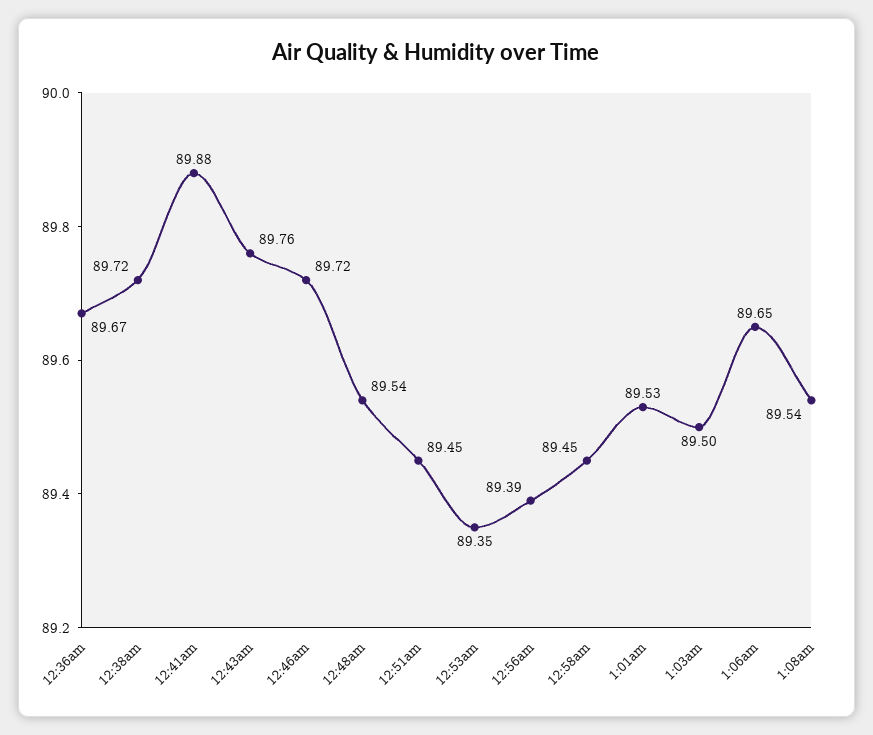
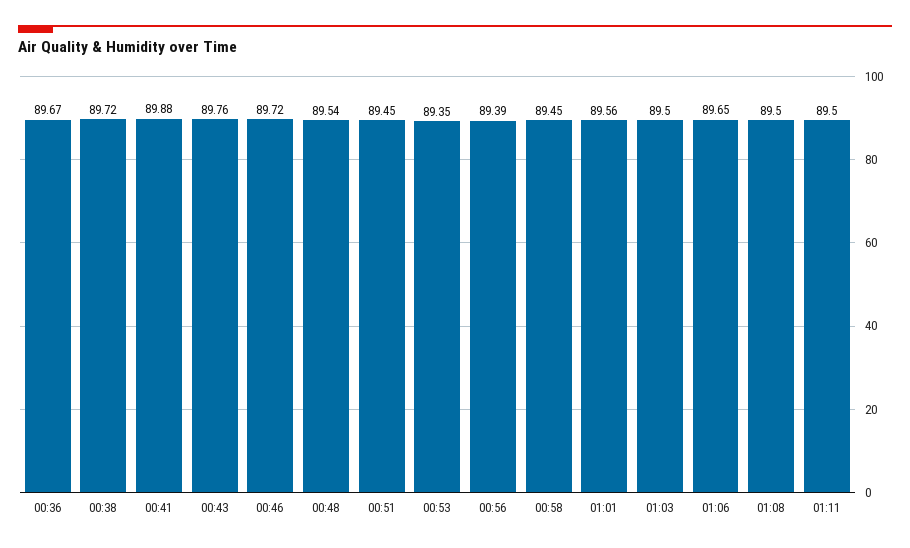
1:01am: 89.53 -> 89.56
1:08am: 89.54 -> 89.5
01:11: none -> 89.5

